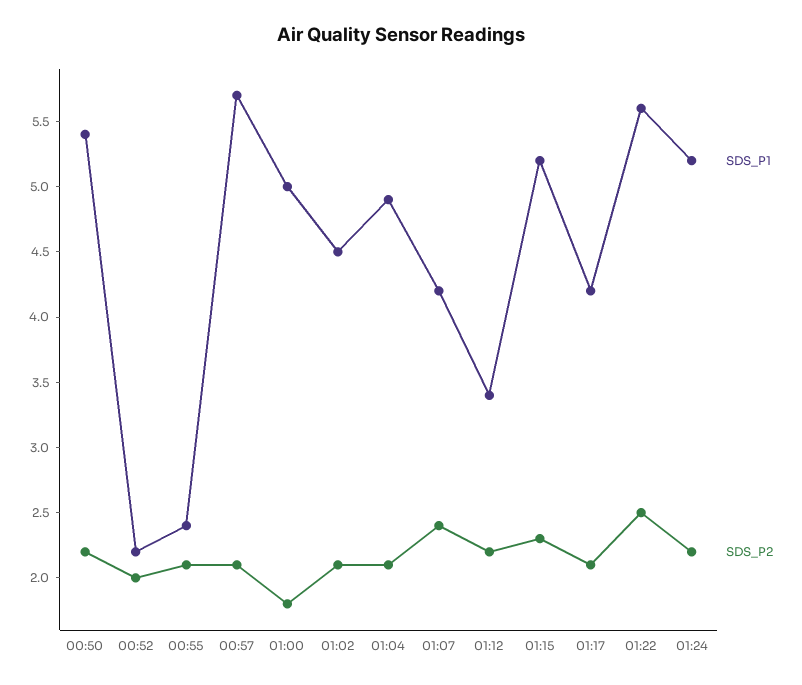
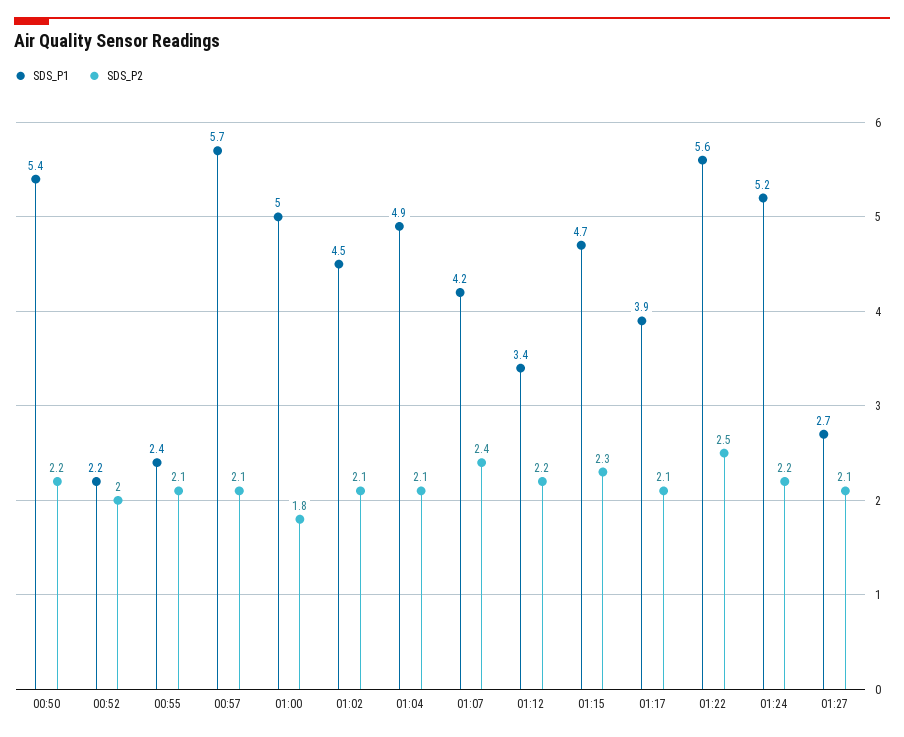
SDS_P1, 01:15: 5.2 -> 4.7
SDS_P1, 01:17: 4.2 -> 3.9
SDS_P1, 01:27: none -> 2.7
SDS_P2, 01:27: none -> 2.1

